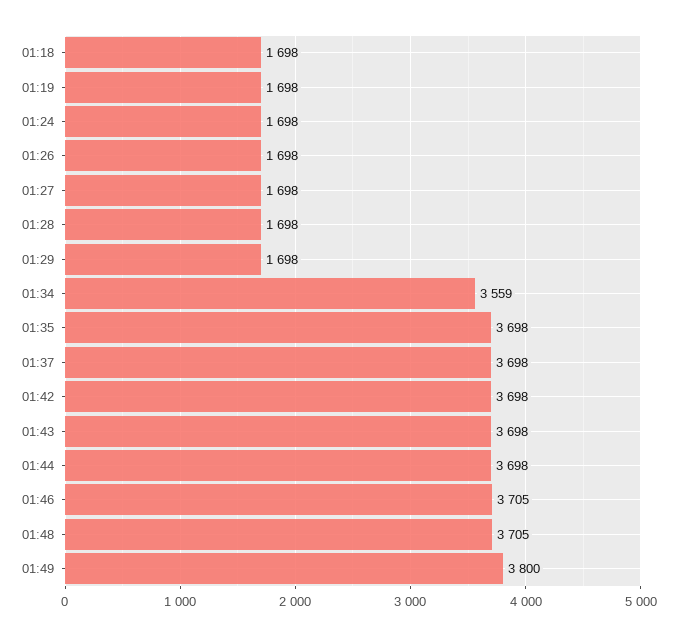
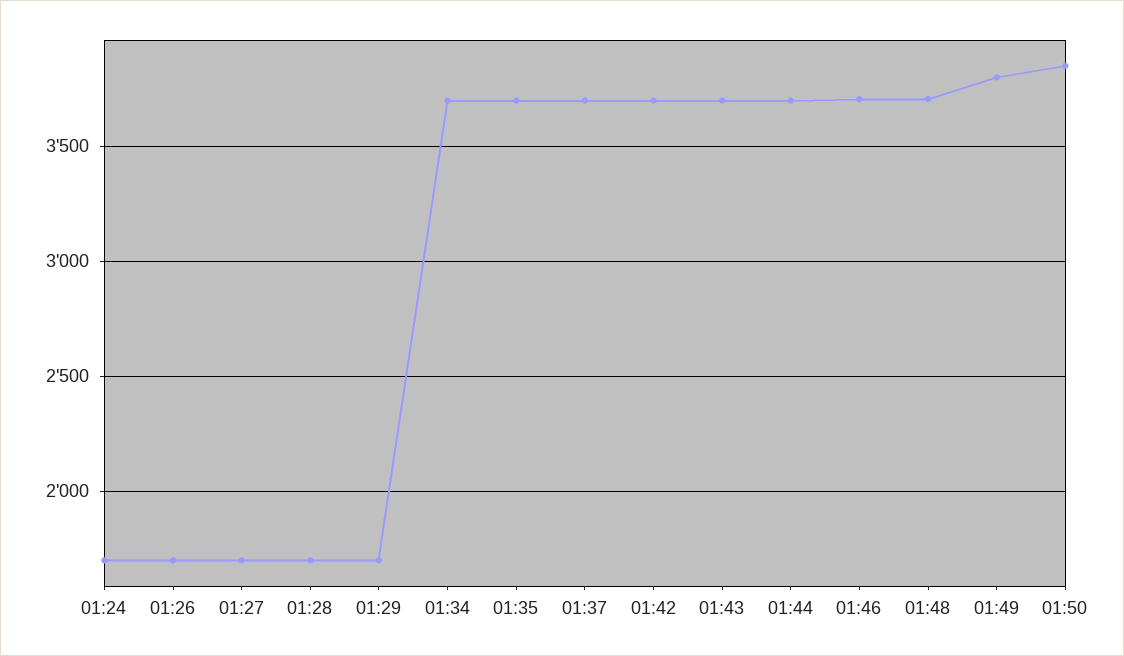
01:18: 1698 -> none
01:19: 1698 -> none
01:34: 3559 -> 3700
01:50: none -> 3850

